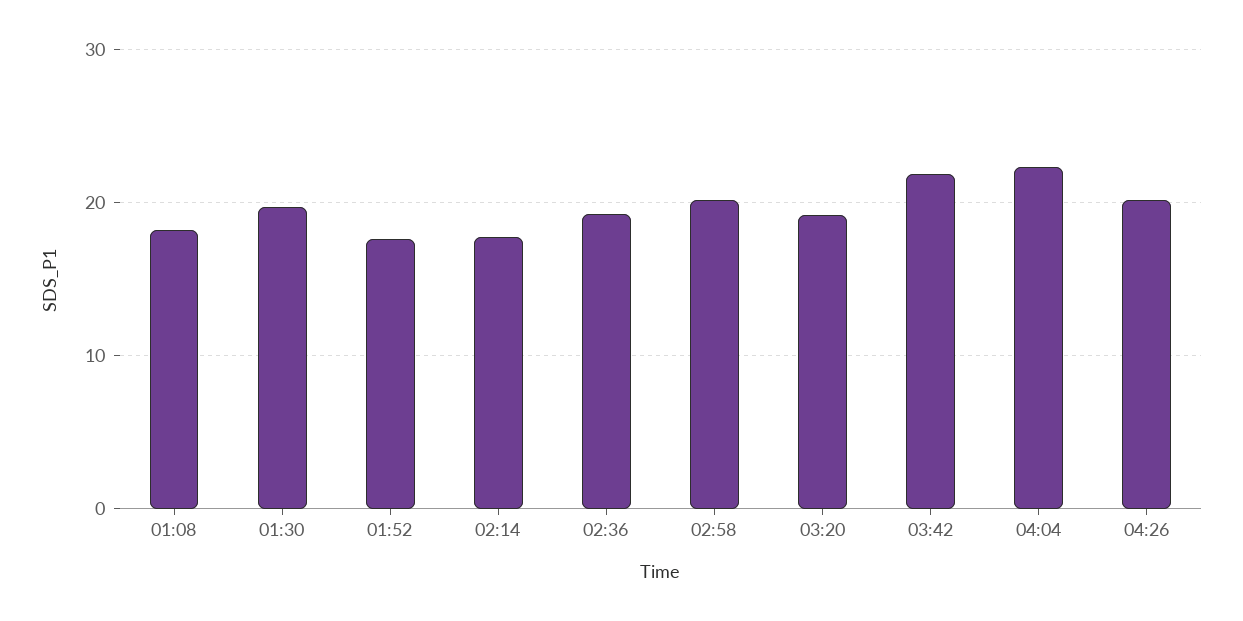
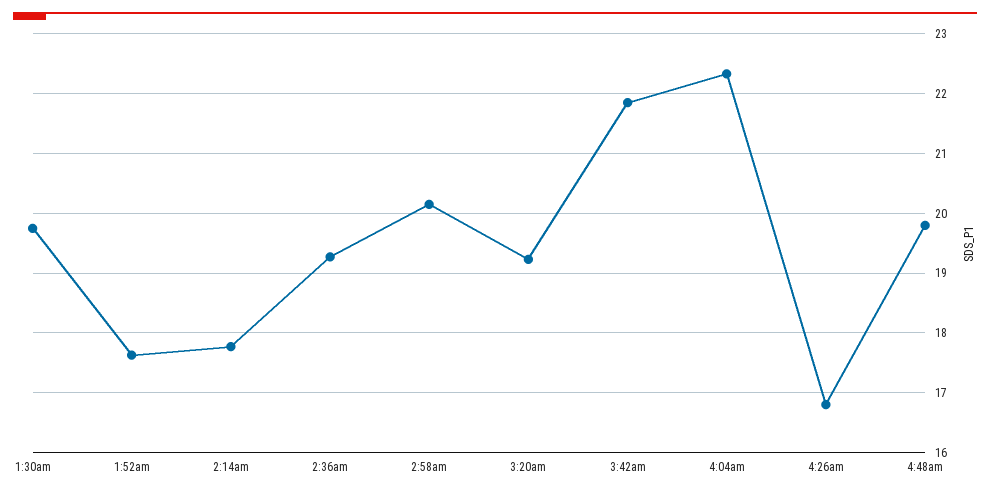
01:08: 18 -> none
04:26: 20 -> 16.8
4:48am: none -> 19.8

